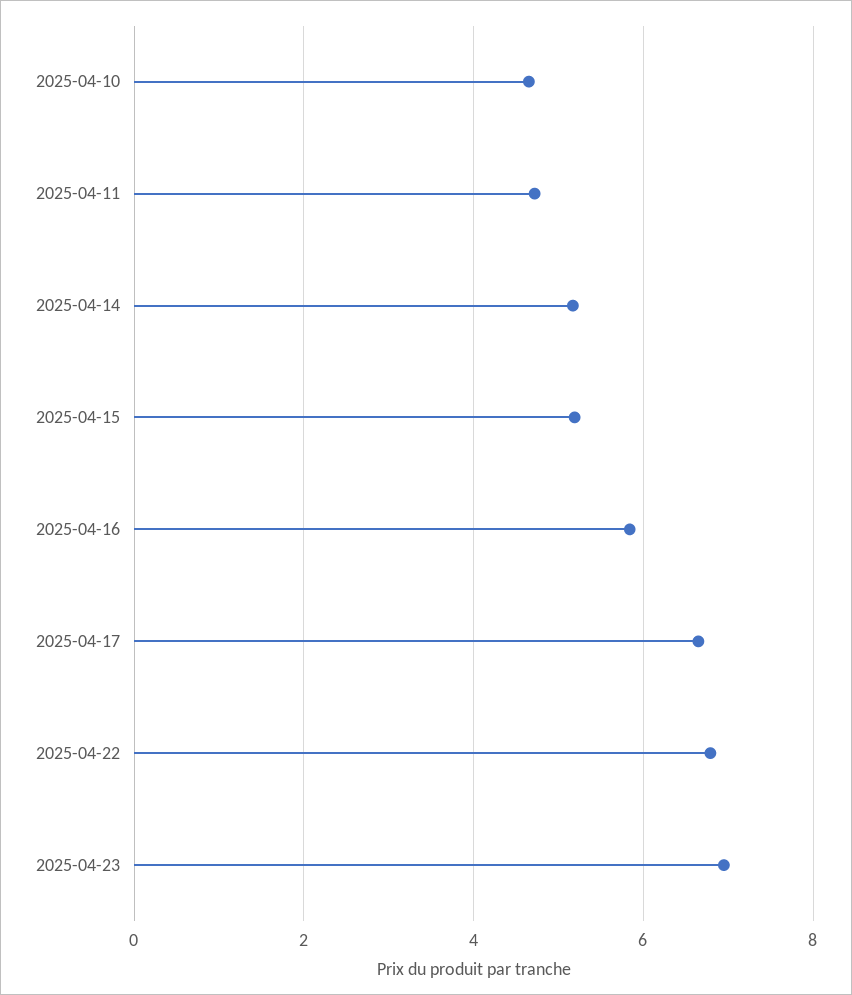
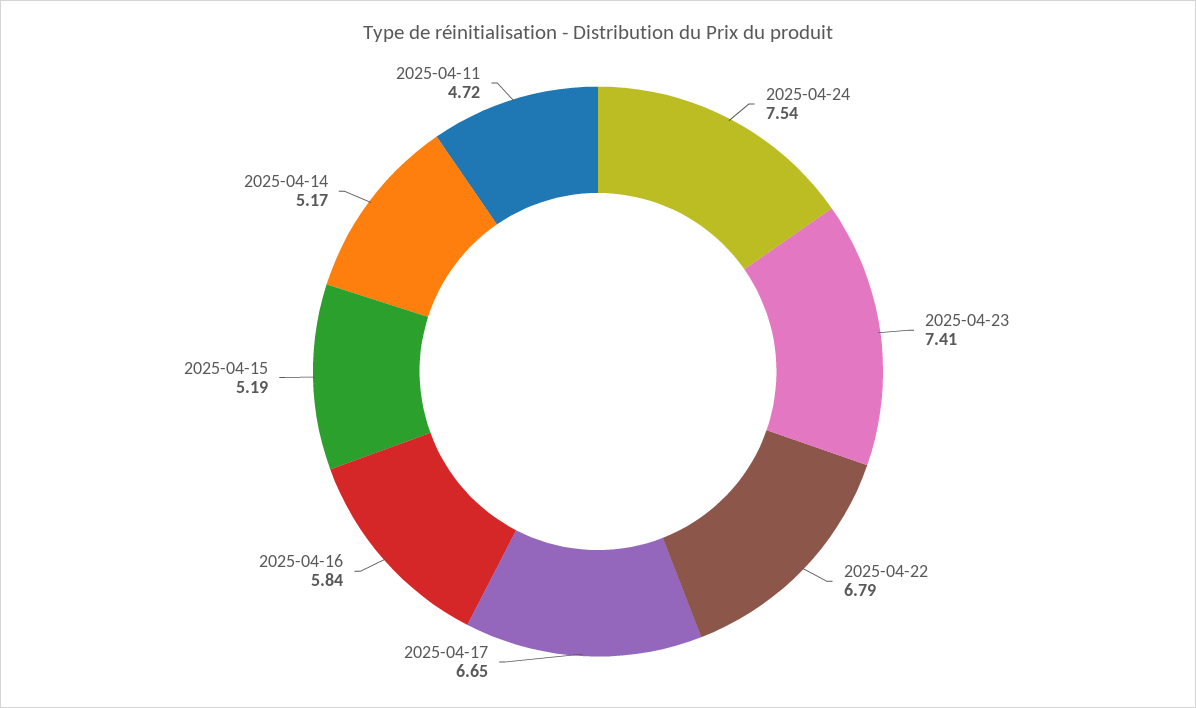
2025-04-10: 4.6 -> none
2025-04-23: 7 -> 7.41
2025-04-24: none -> 7.54

